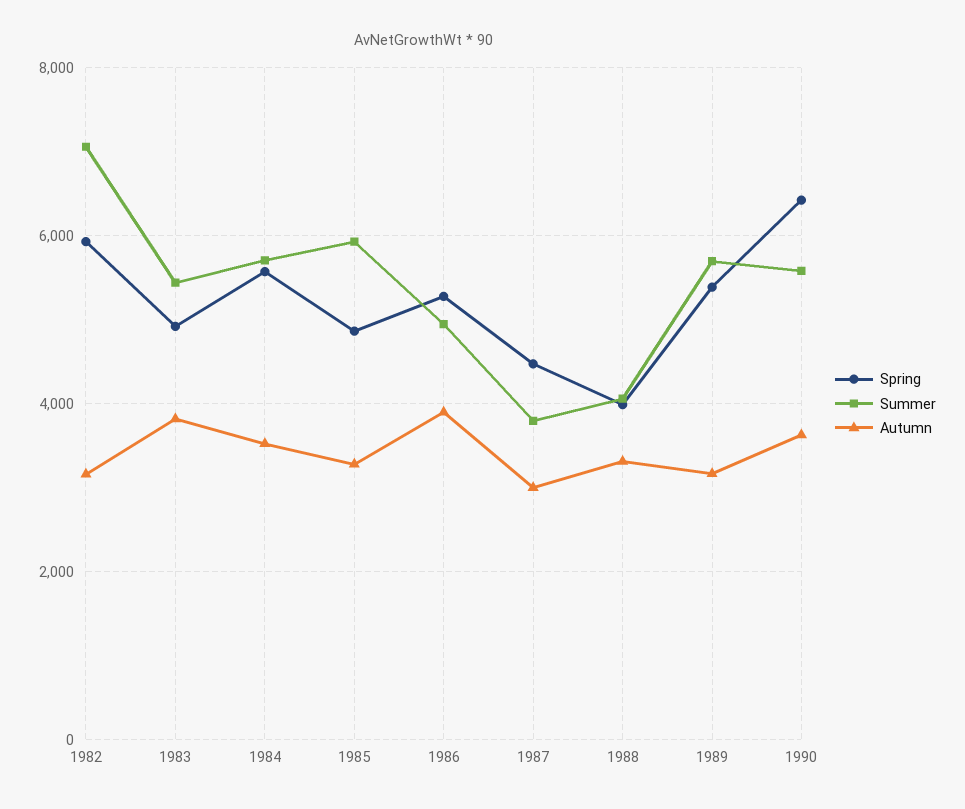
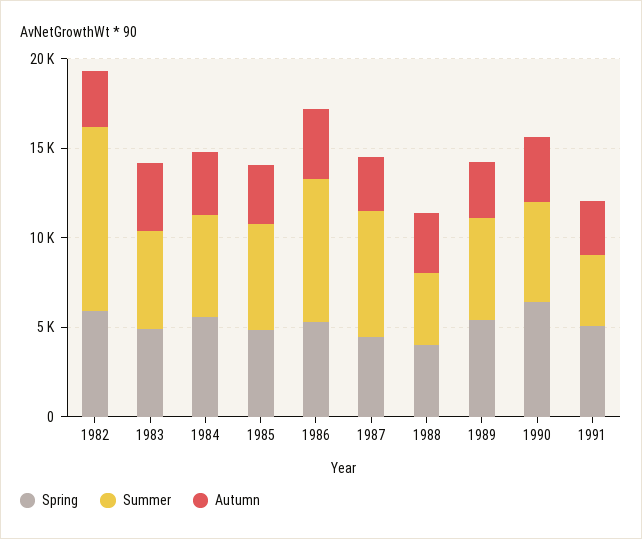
Summer, 1982: 7000 -> 10000
Summer, 1986: 5000 -> 8000
Summer, 1987: 3800 -> 7000
Spring, 1991: none -> 5000
Summer, 1991: none -> 4000
Autumn, 1991: none -> 3000

